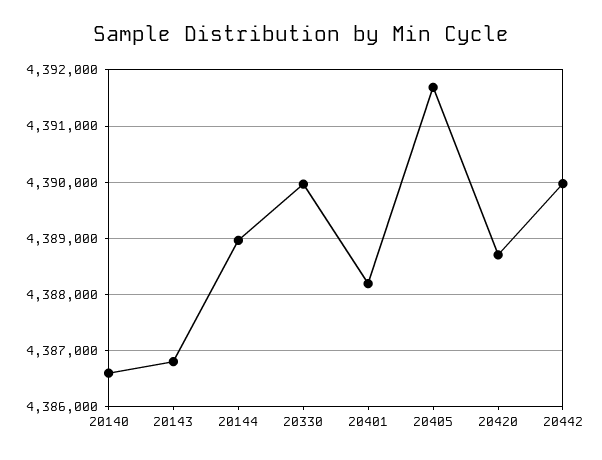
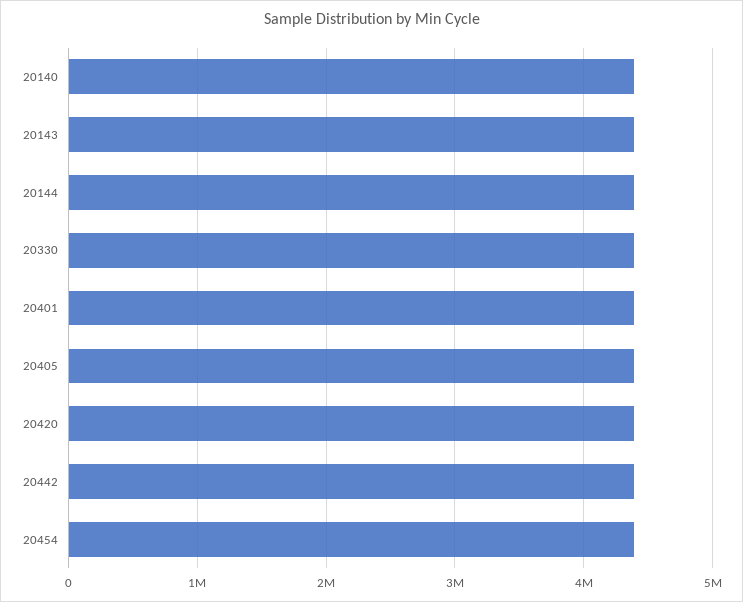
20454: none -> 4400000

